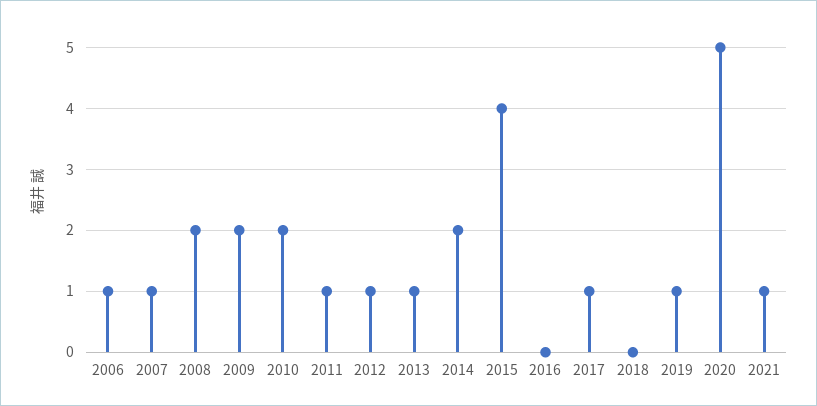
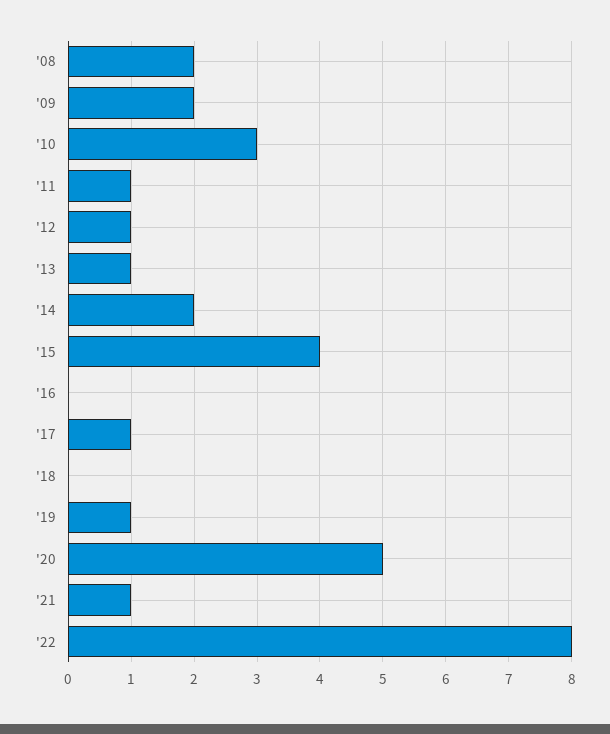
2006: 1 -> none
2007: 1 -> none
2010: 2 -> 3
'22: none -> 8

